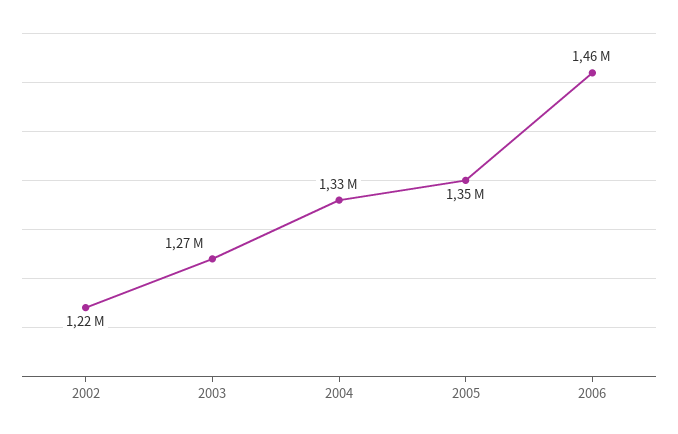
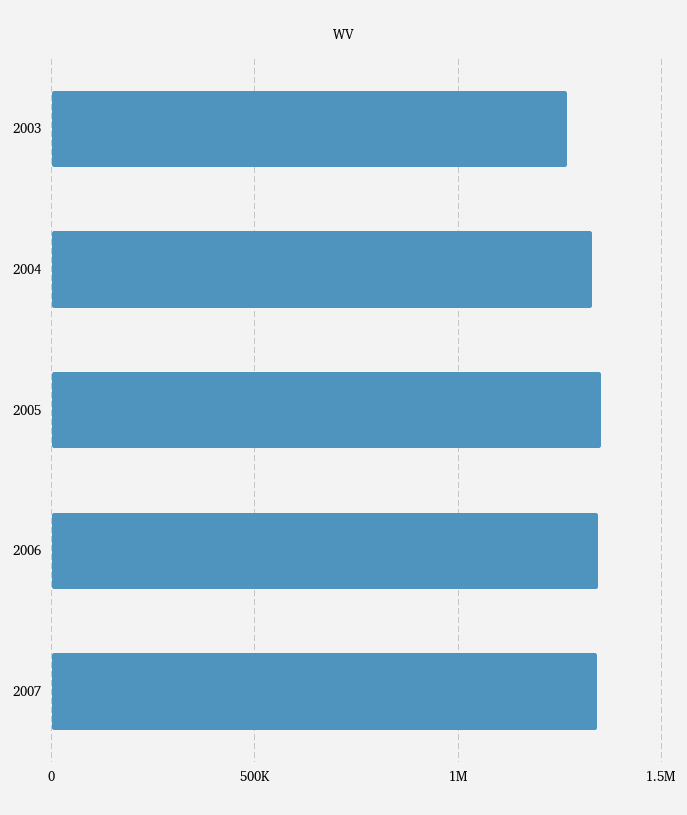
2002: 1220000 -> none
2006: 1460000 -> 1350000
2007: none -> 1350000

